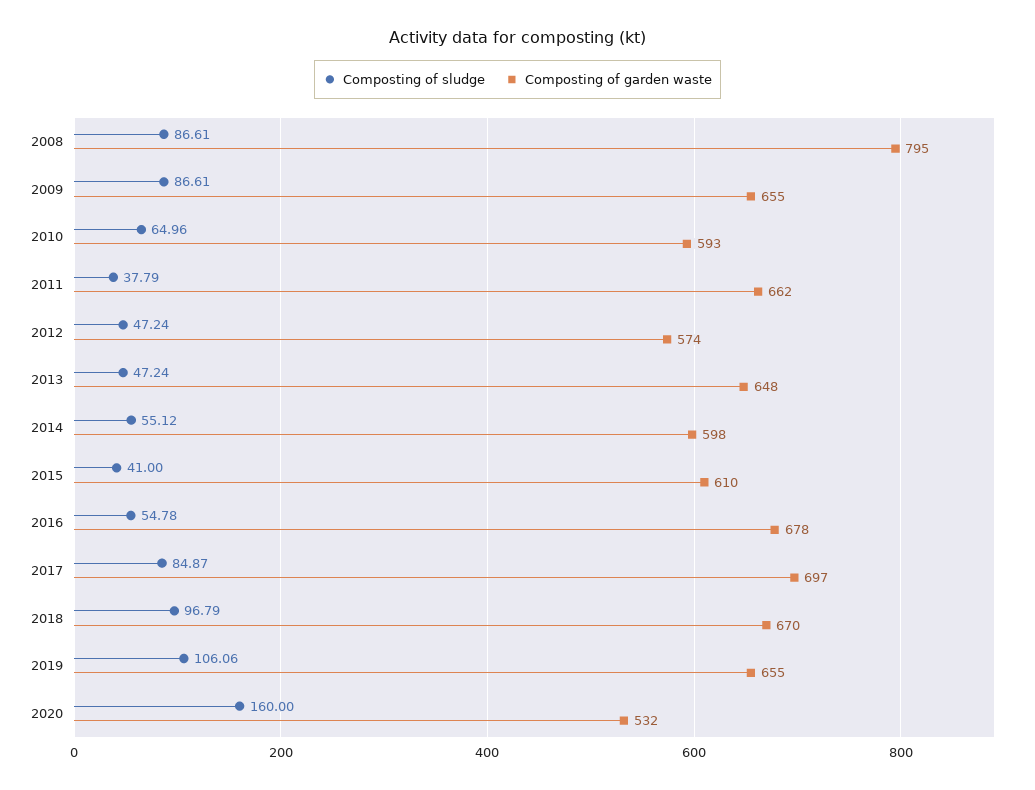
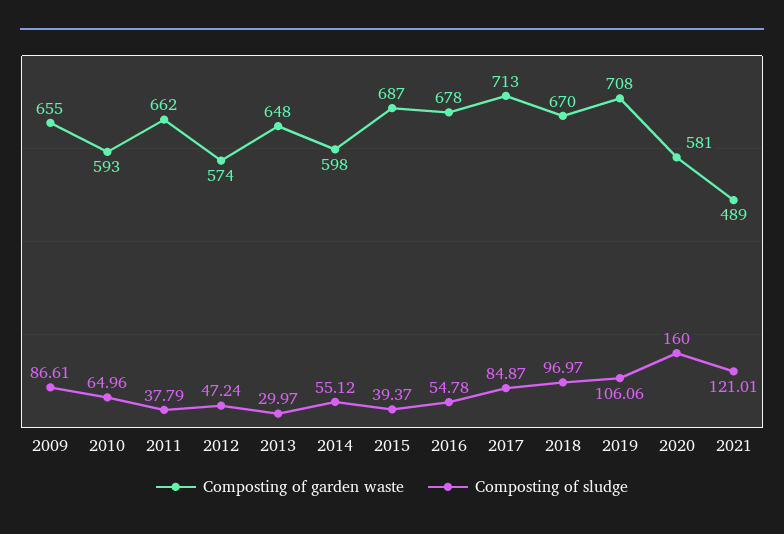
Composting of sludge, 2008: 86.61 -> none
Composting of garden waste, 2008: 795 -> none
Composting of sludge, 2013: 47.24 -> 29.97
Composting of sludge, 2015: 41 -> 39.37
Composting of garden waste, 2015: 610 -> 687
Composting of garden waste, 2017: 697 -> 713
Composting of sludge, 2018: 96.79 -> 96.97
Composting of garden waste, 2019: 655 -> 708
Composting of garden waste, 2020: 532 -> 581
Composting of garden waste, 2021: none -> 489
Composting of sludge, 2021: none -> 121.01

